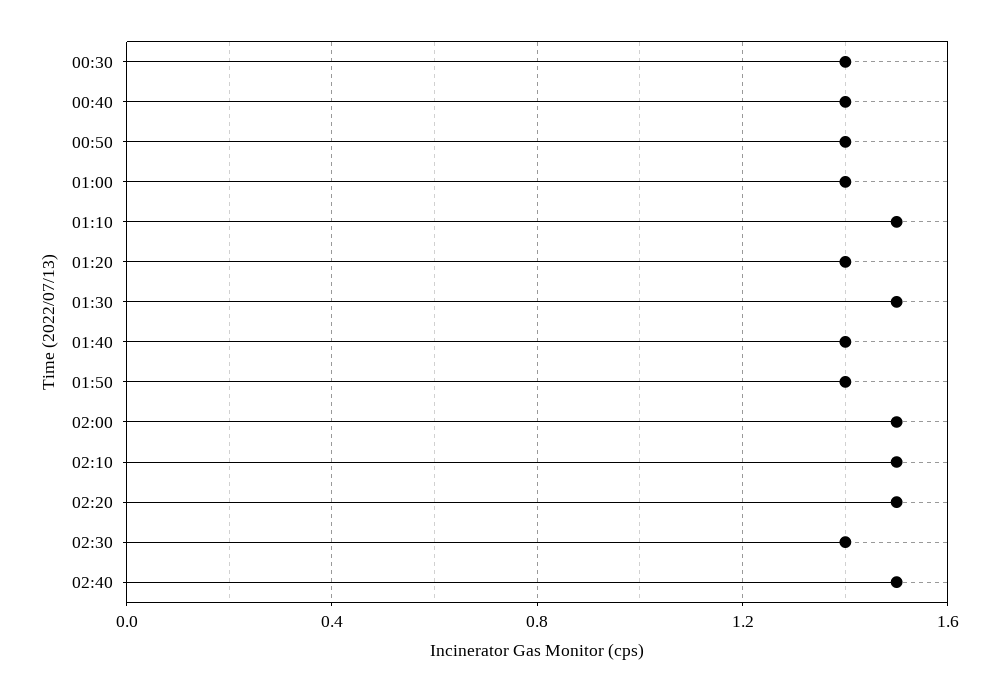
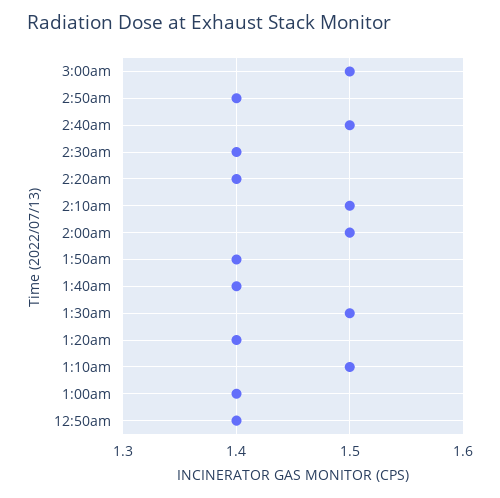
00:30: 1.4 -> none
00:40: 1.4 -> none
02:20: 1.5 -> 1.4
3:00am: none -> 1.5
2:50am: none -> 1.4

